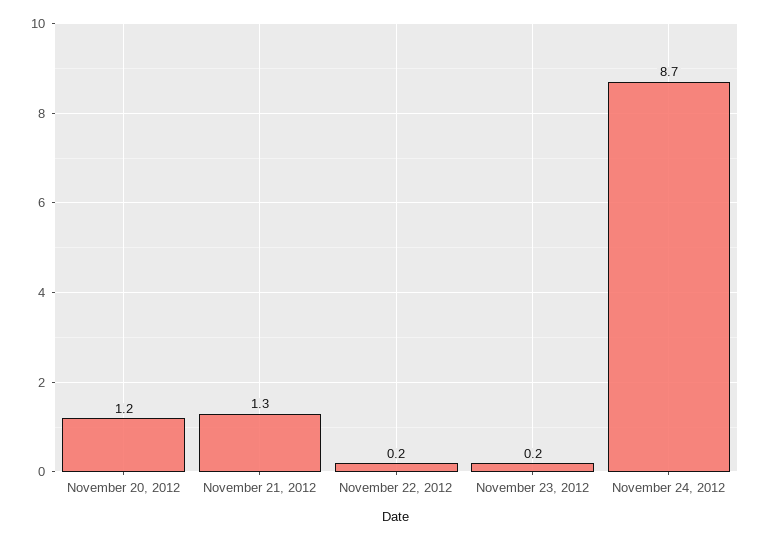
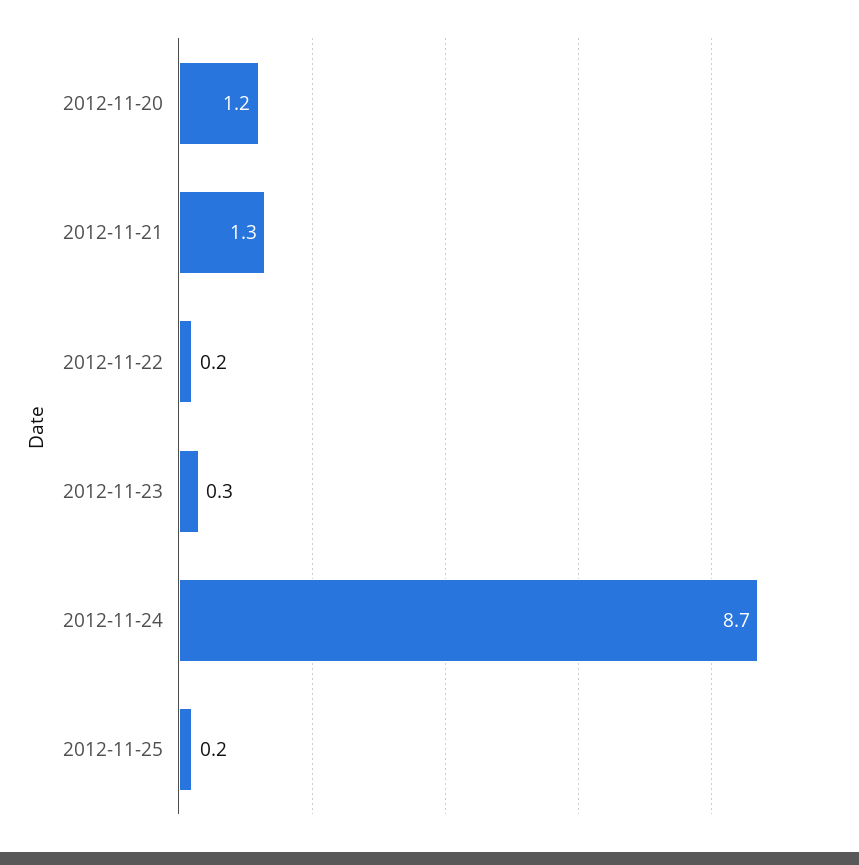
November 23, 2012: 0.2 -> 0.3
2012-11-25: none -> 0.2

